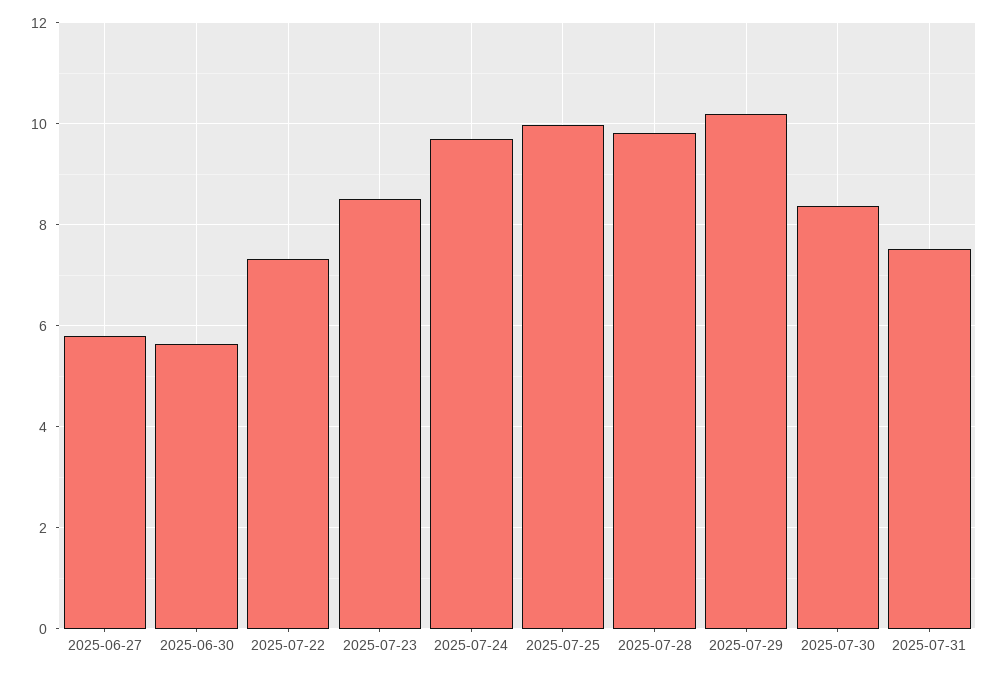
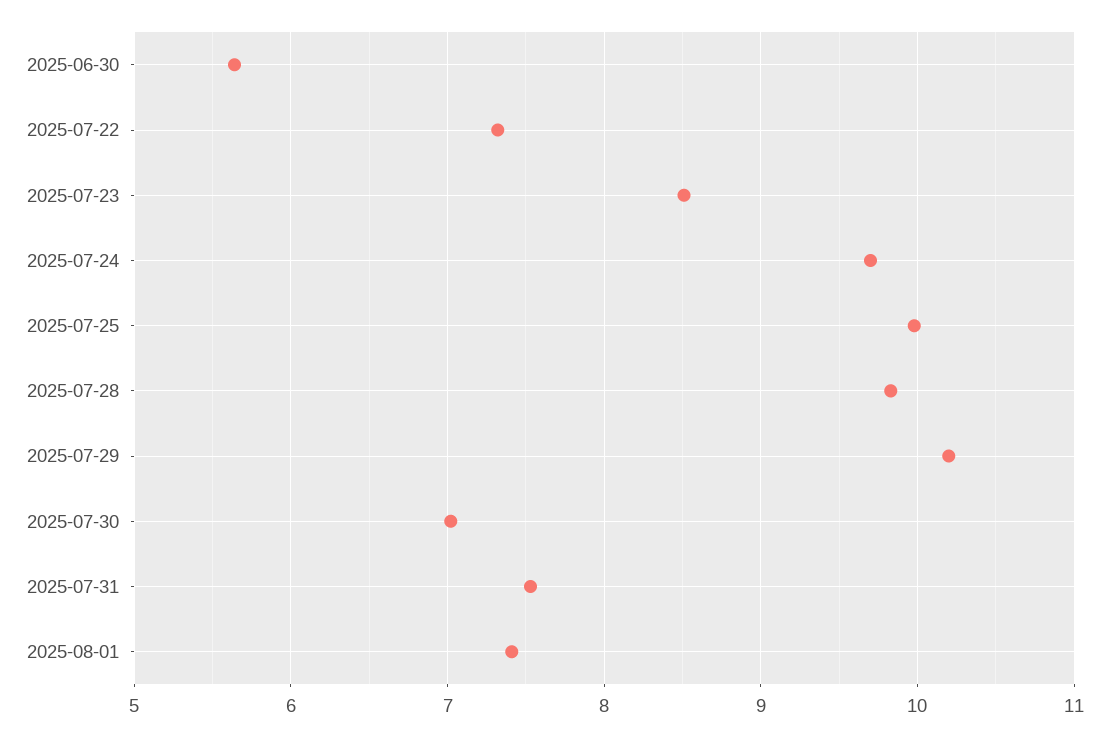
2025-06-27: 5.8 -> none
2025-07-30: 8.4 -> 7
2025-08-01: none -> 7.4

